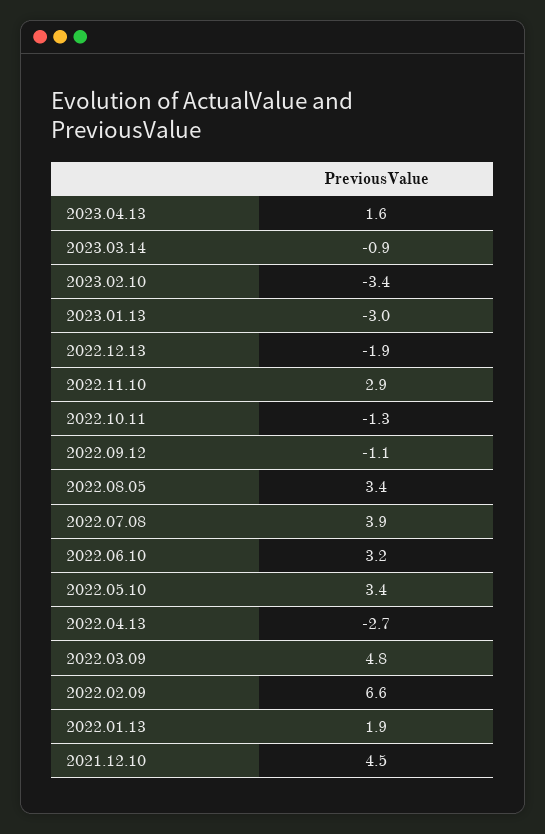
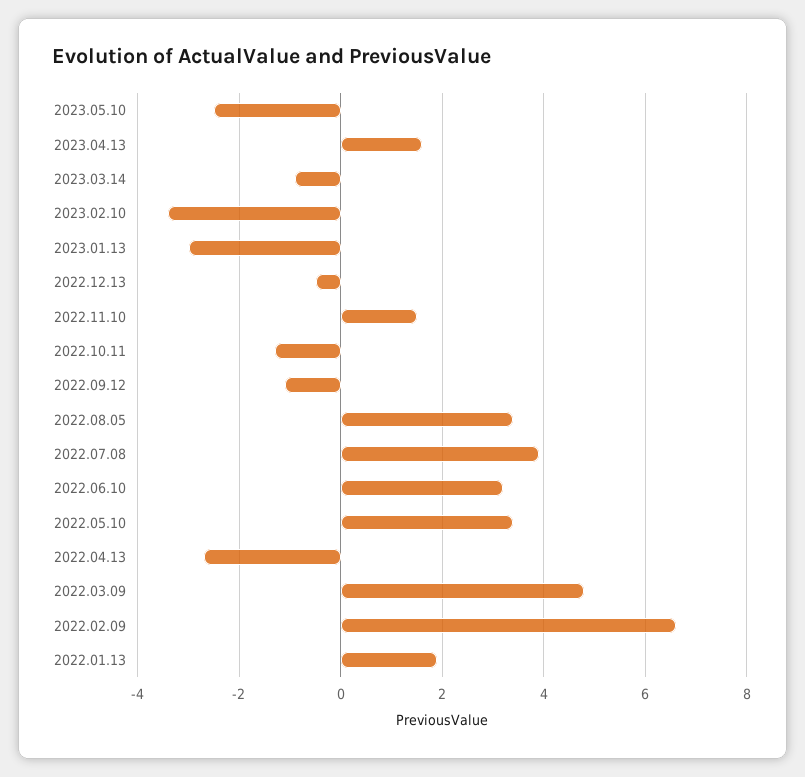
2022.12.13: -1.9 -> -0.5
2022.11.10: 2.9 -> 1.5
2021.12.10: 4.5 -> none
2023.05.10: none -> -2.5

